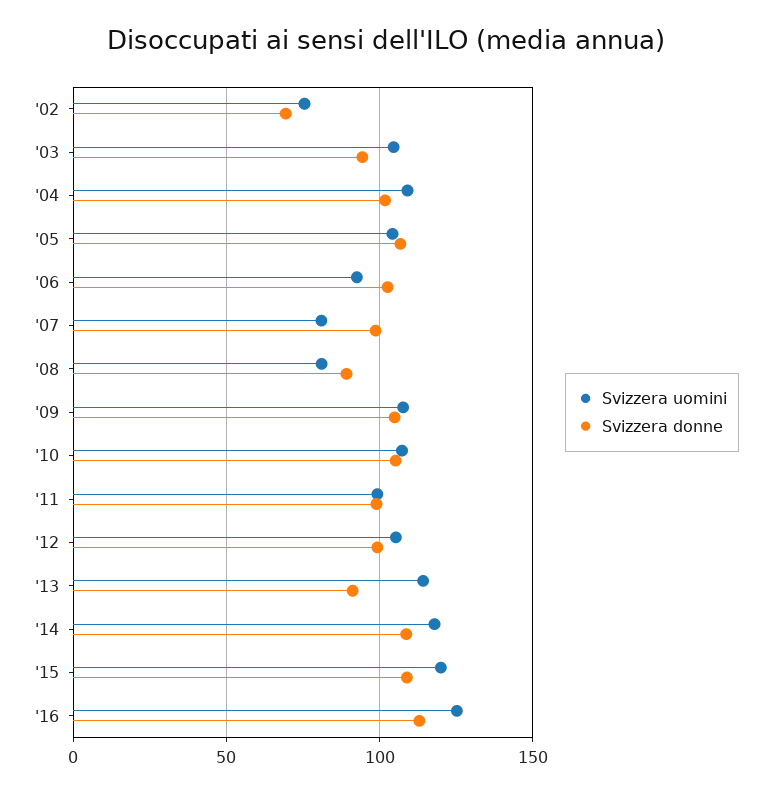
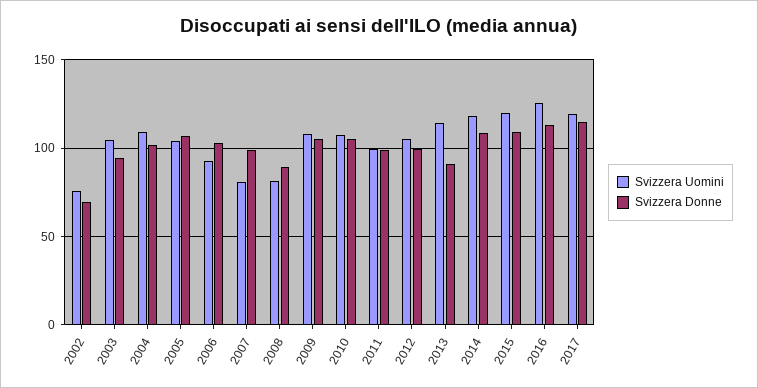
Svizzera uomini, 2017: none -> 120
Svizzera donne, 2017: none -> 115

